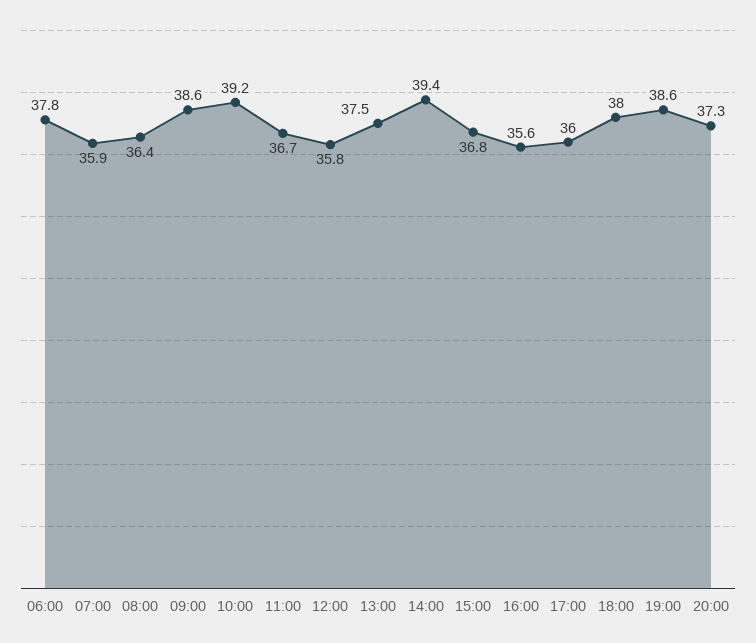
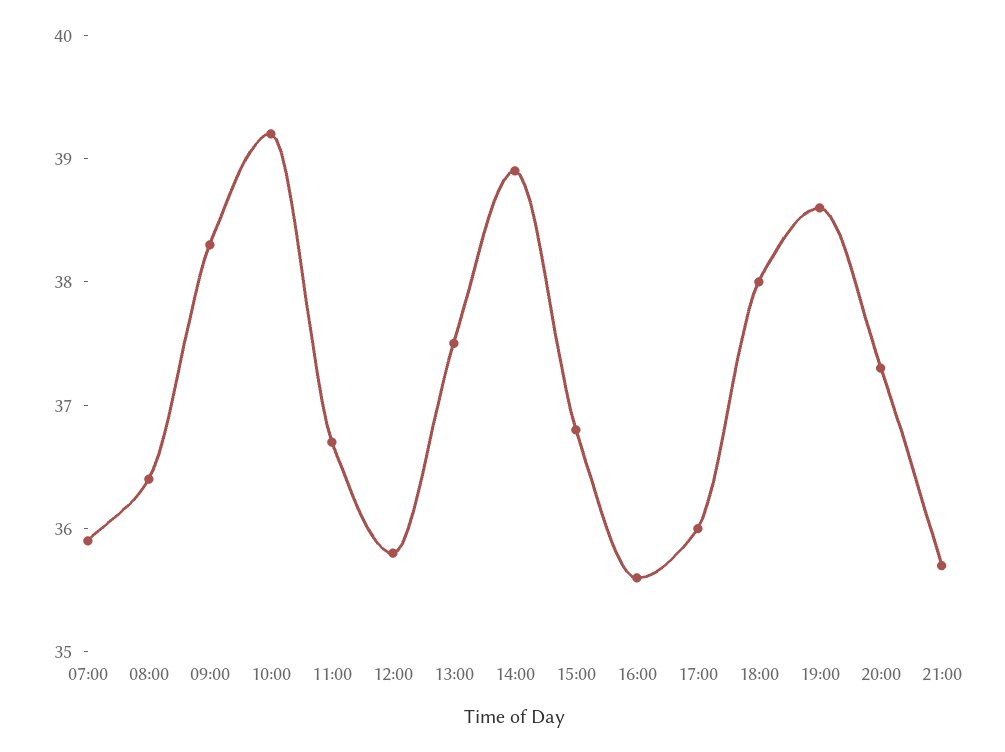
06:00: 37.8 -> none
09:00: 38.6 -> 38.3
14:00: 39.4 -> 38.9
21:00: none -> 35.7

